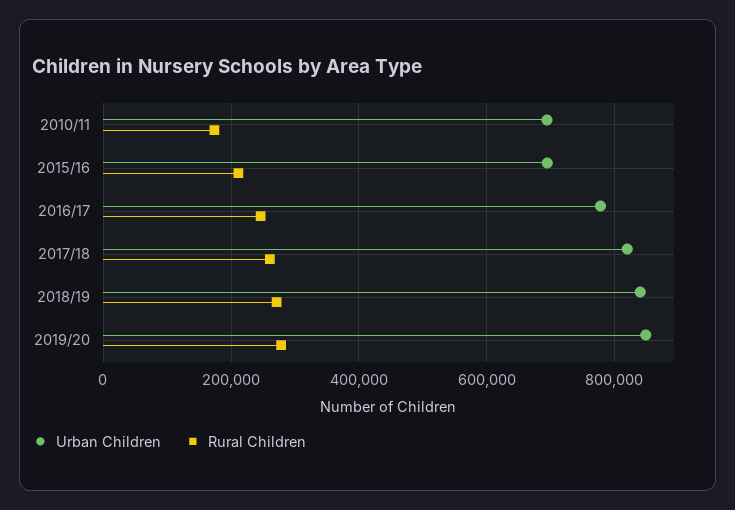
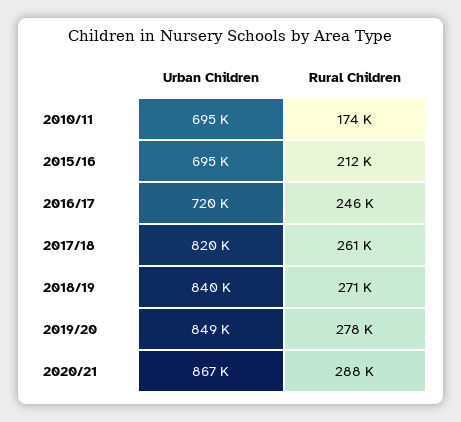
Urban Children, 2016/17: 780000 -> 720000
Urban Children, 2020/21: none -> 867000
Rural Children, 2020/21: none -> 288000

